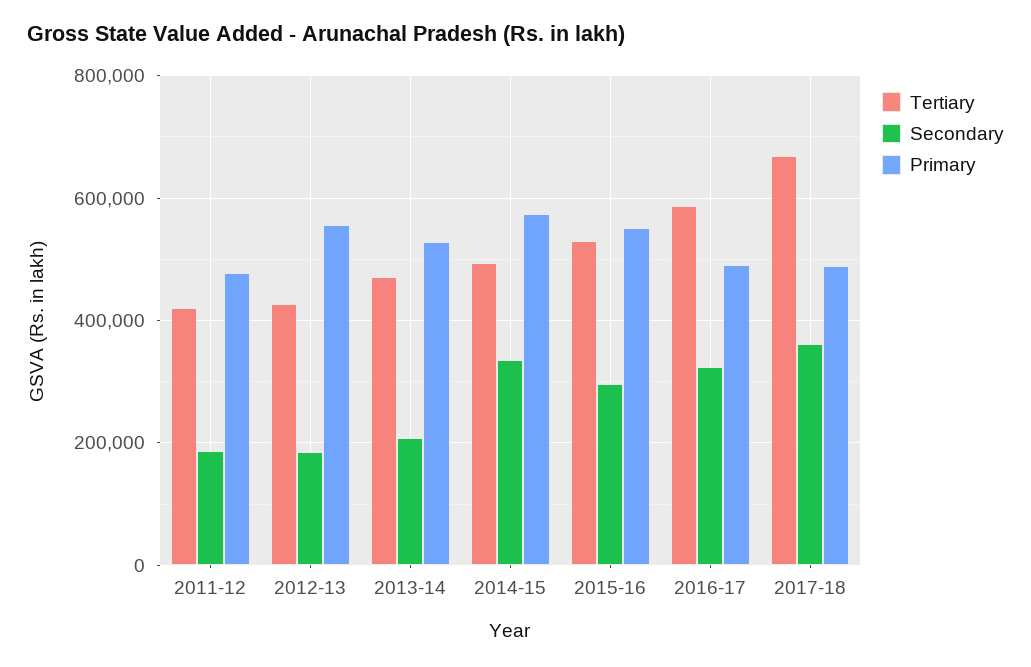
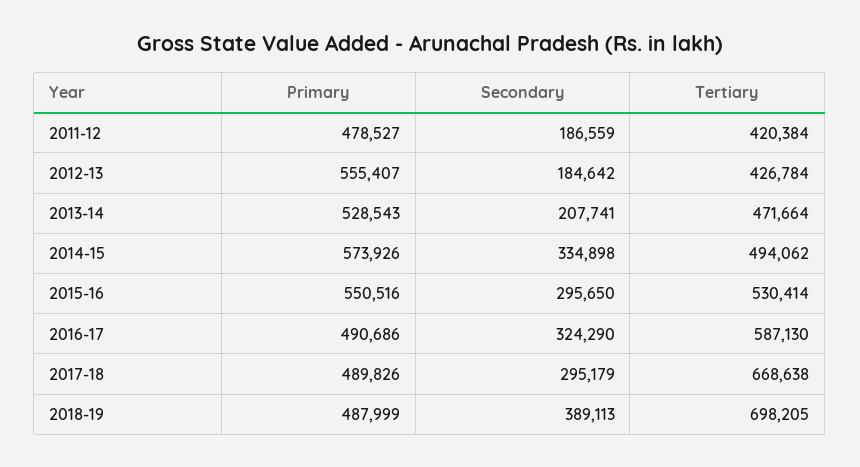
Secondary, 2017-18: 360000 -> 295179
Primary, 2018-19: none -> 487999
Secondary, 2018-19: none -> 389113
Tertiary, 2018-19: none -> 698205

